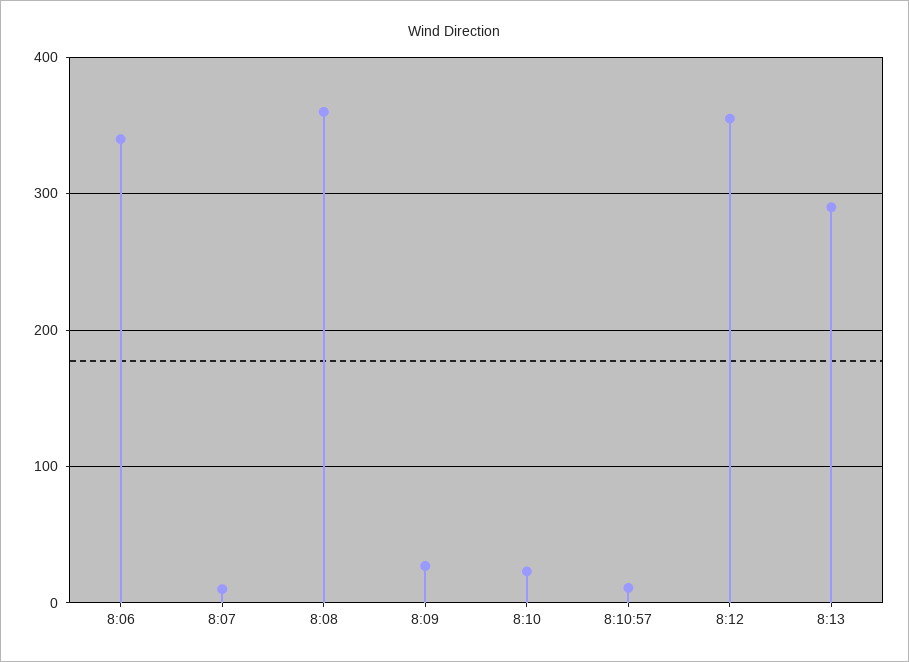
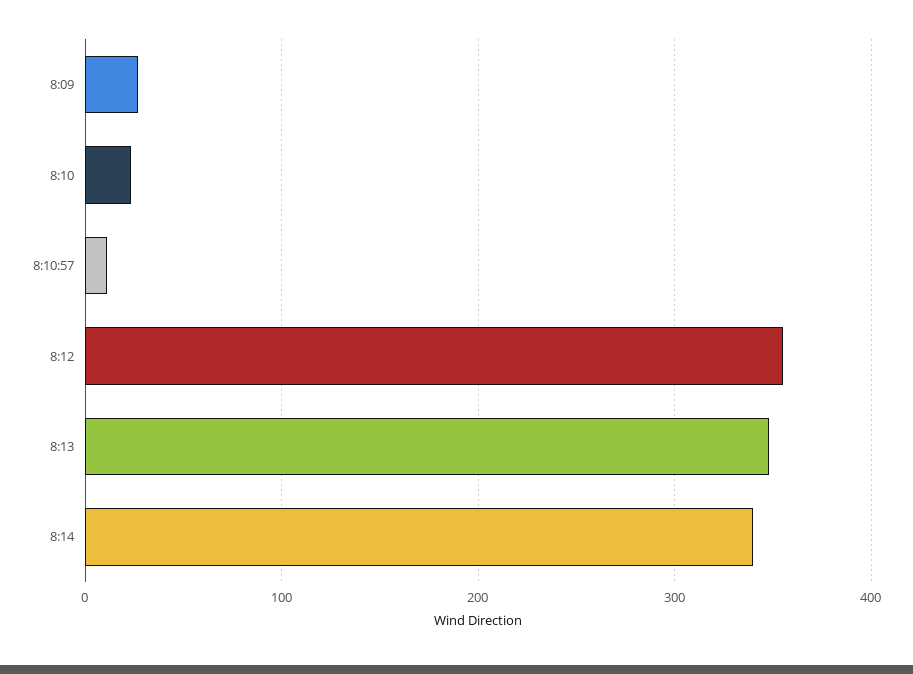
8:06: 340 -> none
8:07: 10 -> none
8:08: 360 -> none
8:13: 290 -> 350
8:14: none -> 340

